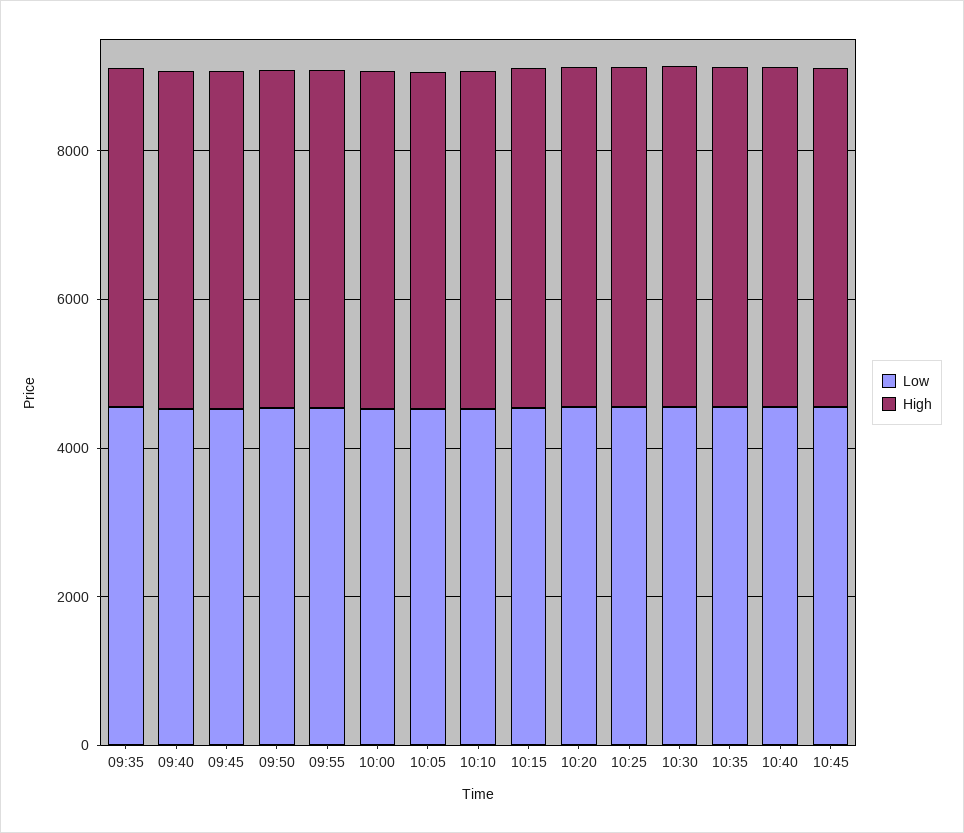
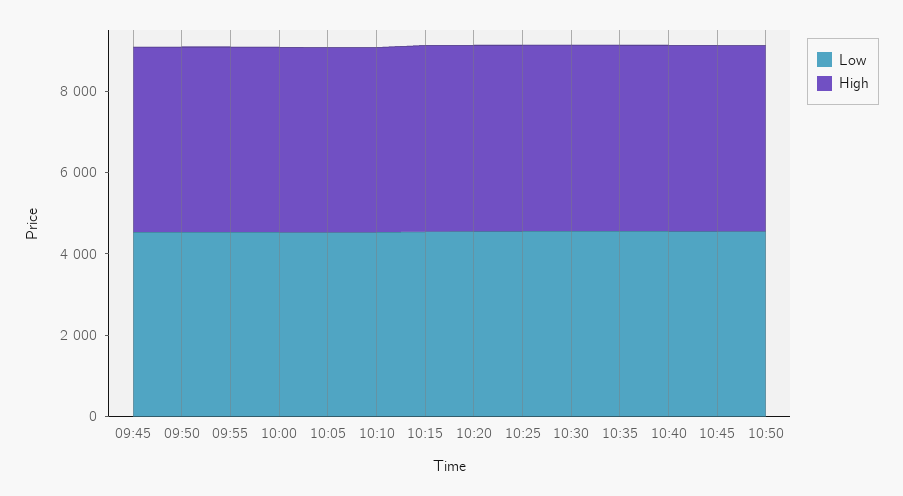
Low, 09:35: 4500 -> none
High, 09:35: 4500 -> none
Low, 09:40: 4500 -> none
High, 09:40: 4500 -> none
Low, 10:50: none -> 4500
High, 10:50: none -> 4500

